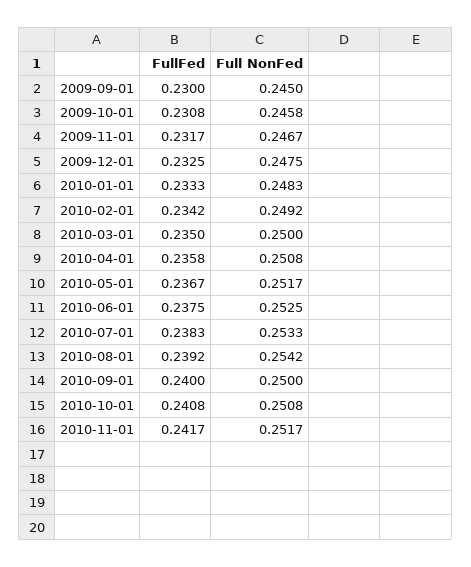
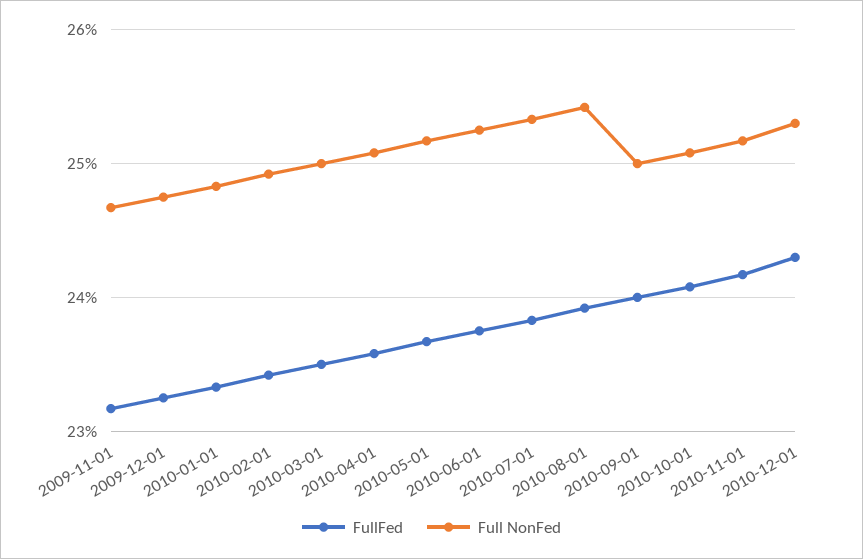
FullFed, 2009-09-01: 0.23 -> none
Full NonFed, 2009-09-01: 0.245 -> none
FullFed, 2009-10-01: 0.2308 -> none
Full NonFed, 2009-10-01: 0.2458 -> none
FullFed, 2010-12-01: none -> 0.243
Full NonFed, 2010-12-01: none -> 0.253

